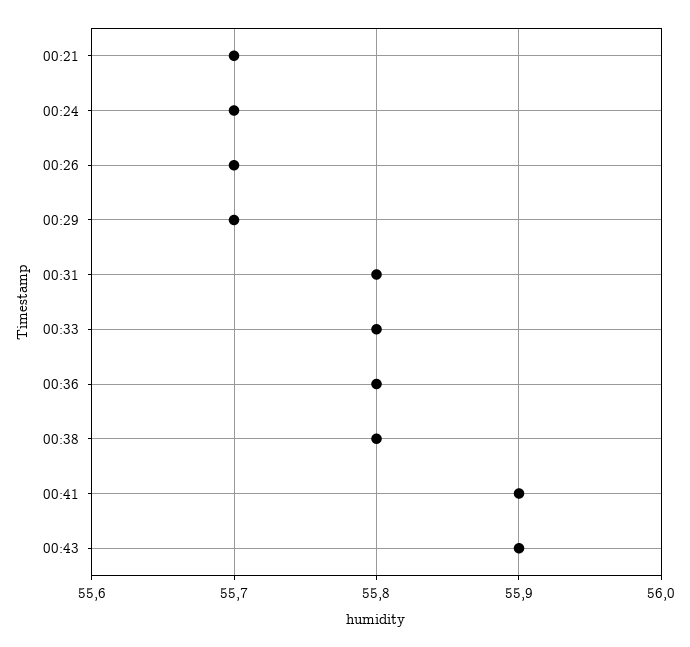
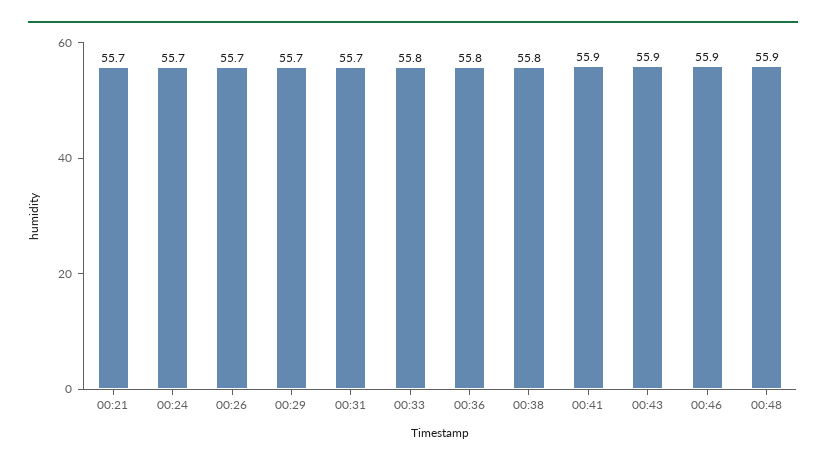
00:31: 55.8 -> 55.7
00:46: none -> 55.9
00:48: none -> 55.9

